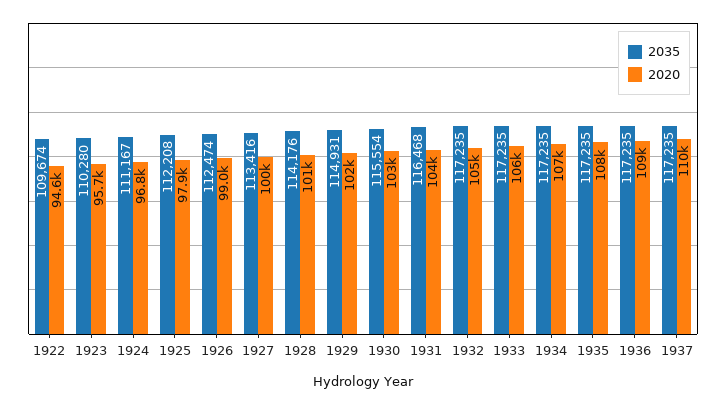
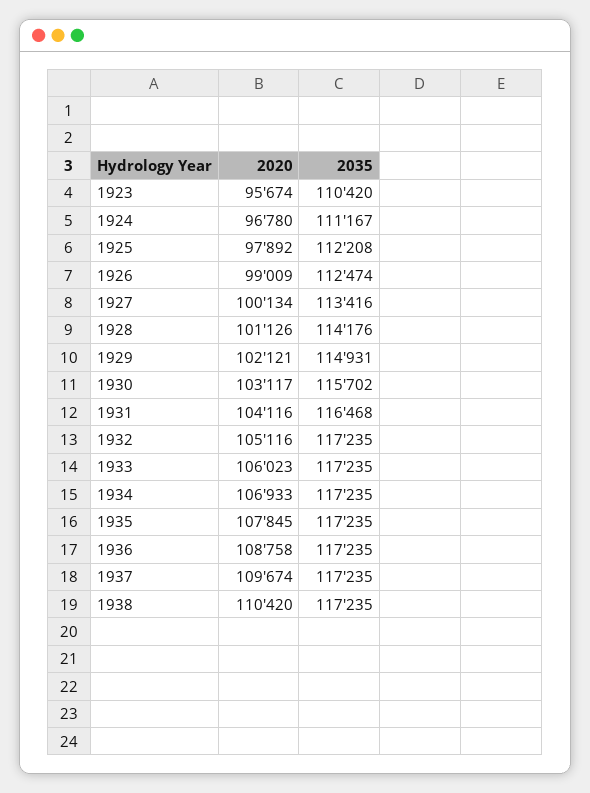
2035, 1922: 109674 -> none
2020, 1922: 94600 -> none
2035, 1923: 110280 -> 110420
2035, 1930: 115554 -> 115702
2020, 1938: none -> 110420
2035, 1938: none -> 117235

